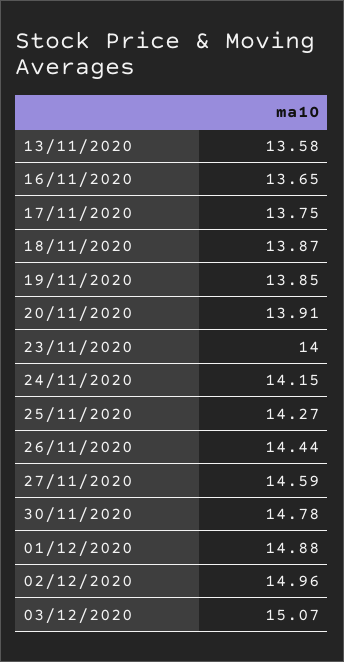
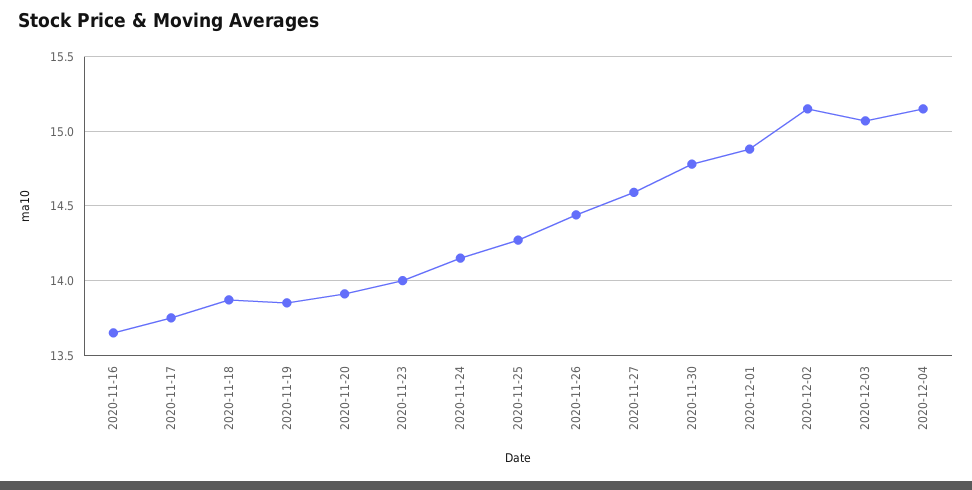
13/11/2020: 13.58 -> none
02/12/2020: 14.96 -> 15.15
2020-12-04: none -> 15.15

